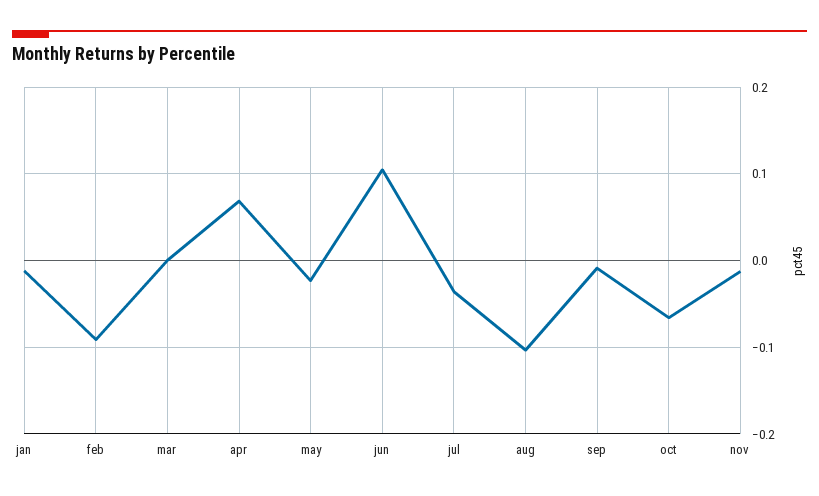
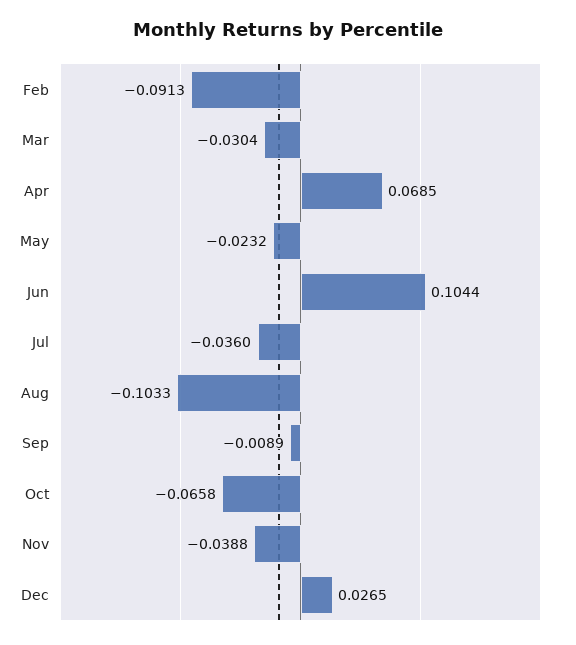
jan: -0.01 -> none
mar: 0 -> -0.0304
nov: -0.01 -> -0.0388
Dec: none -> 0.0265

